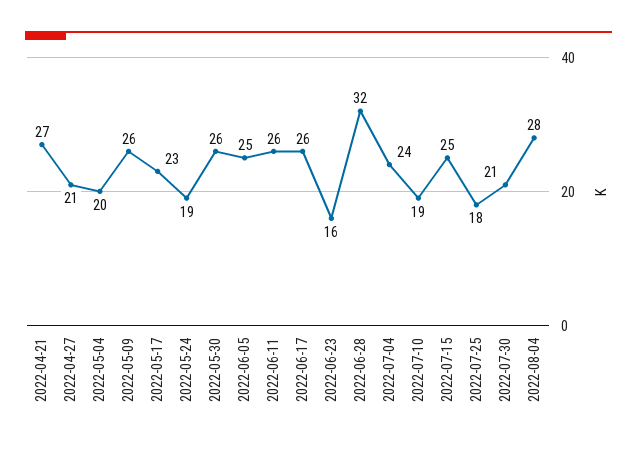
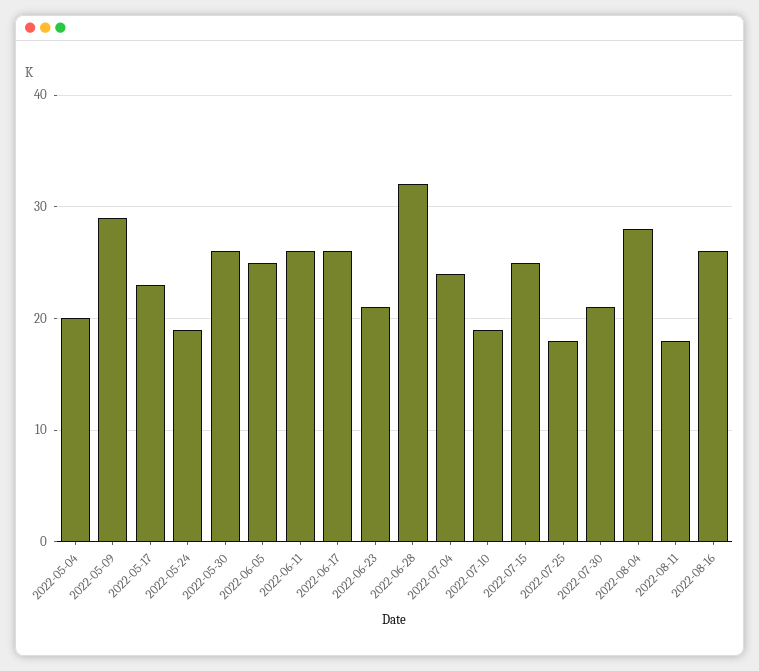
2022-04-21: 27 -> none
2022-04-27: 21 -> none
2022-05-09: 26 -> 29
2022-06-23: 16 -> 21
2022-08-11: none -> 18
2022-08-16: none -> 26

